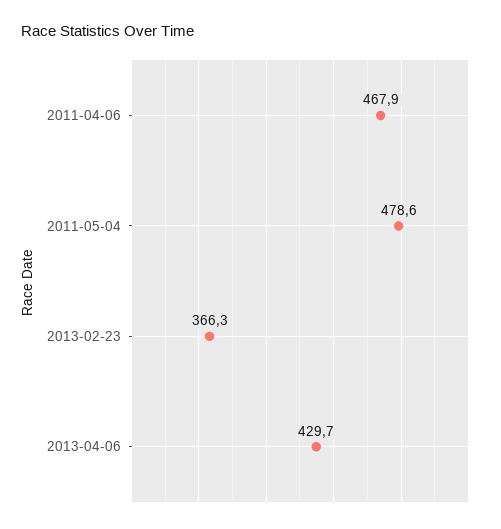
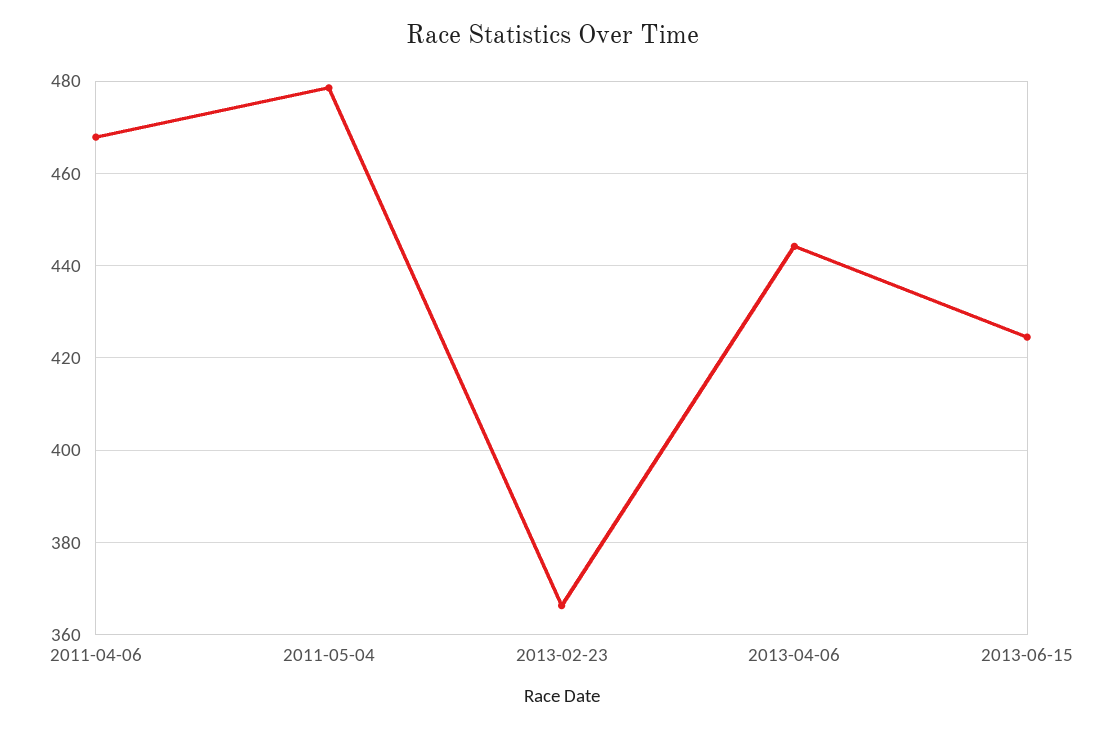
2013-04-06: 429.7 -> 444
2013-06-15: none -> 424

